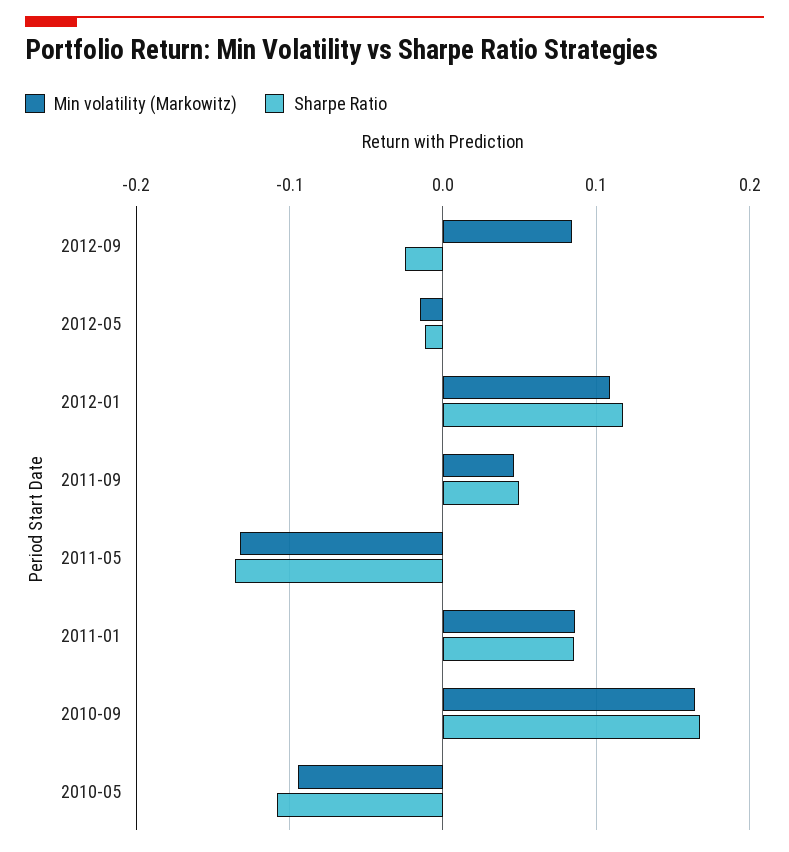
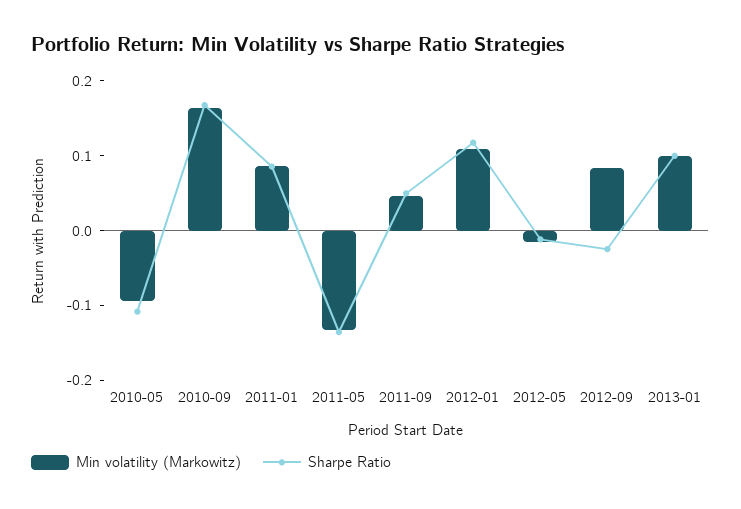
Min volatility (Markowitz), 2013-01: none -> 0.1
Sharpe Ratio, 2013-01: none -> 0.1

